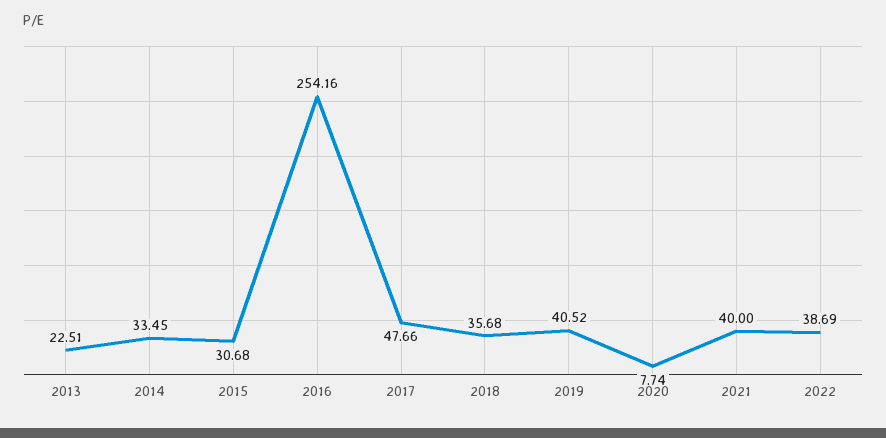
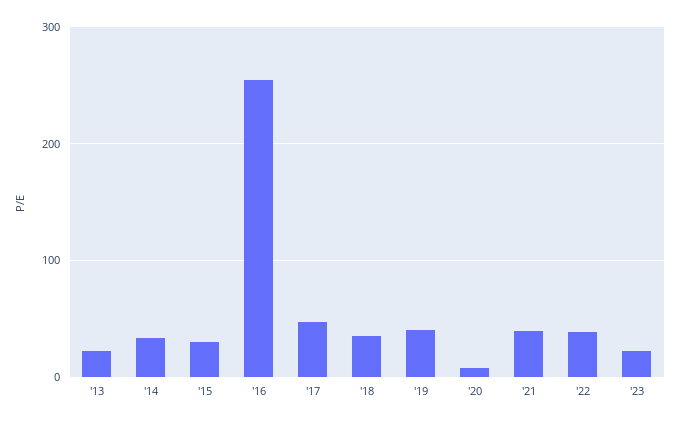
'23: none -> 20

